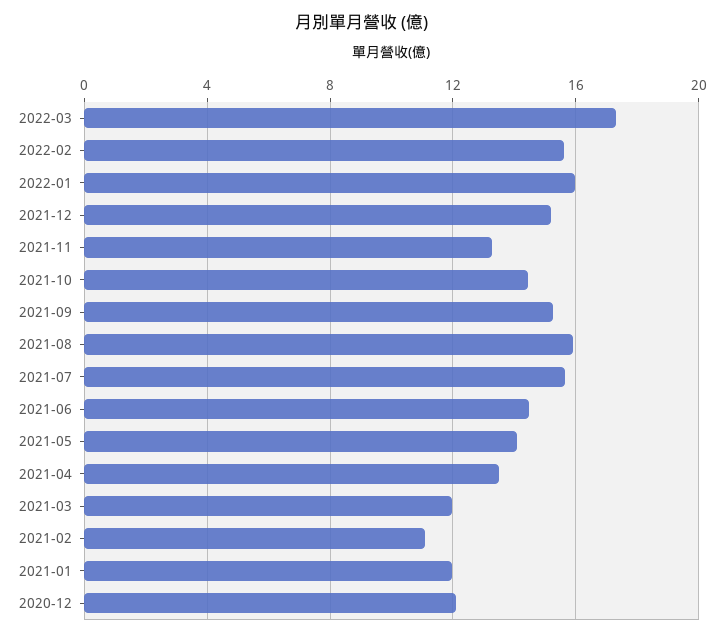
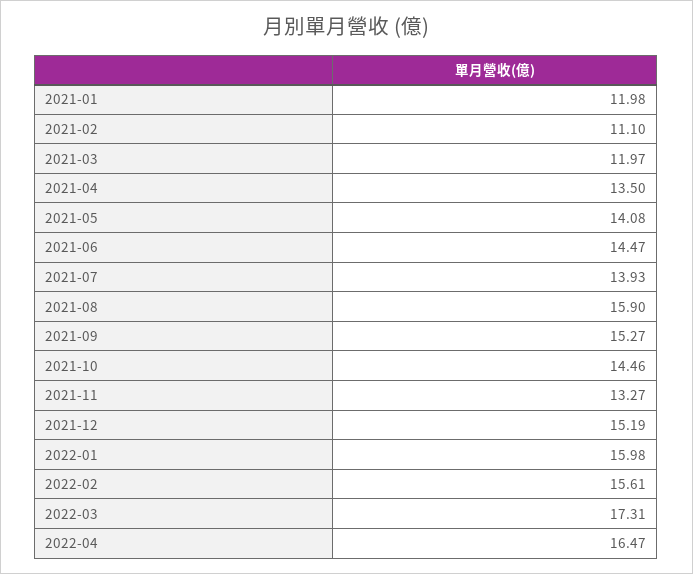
2021-07: 15.5 -> 13.93
2020-12: 12 -> none
2022-04: none -> 16.47

